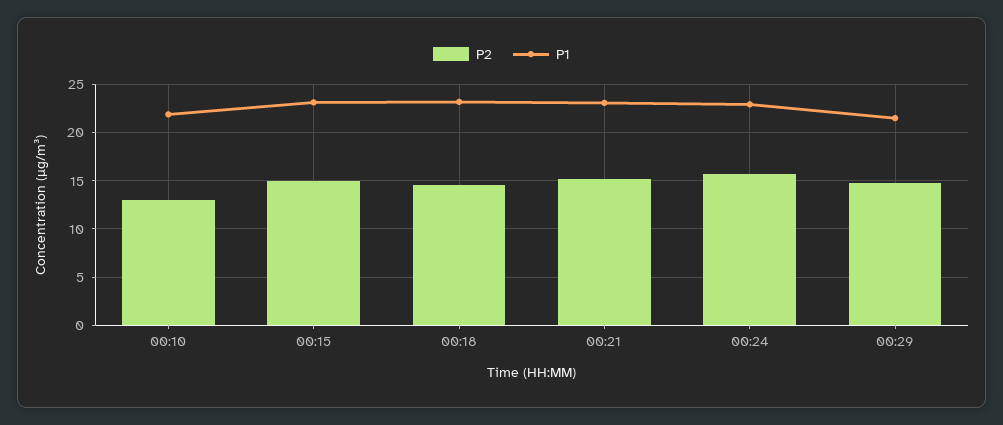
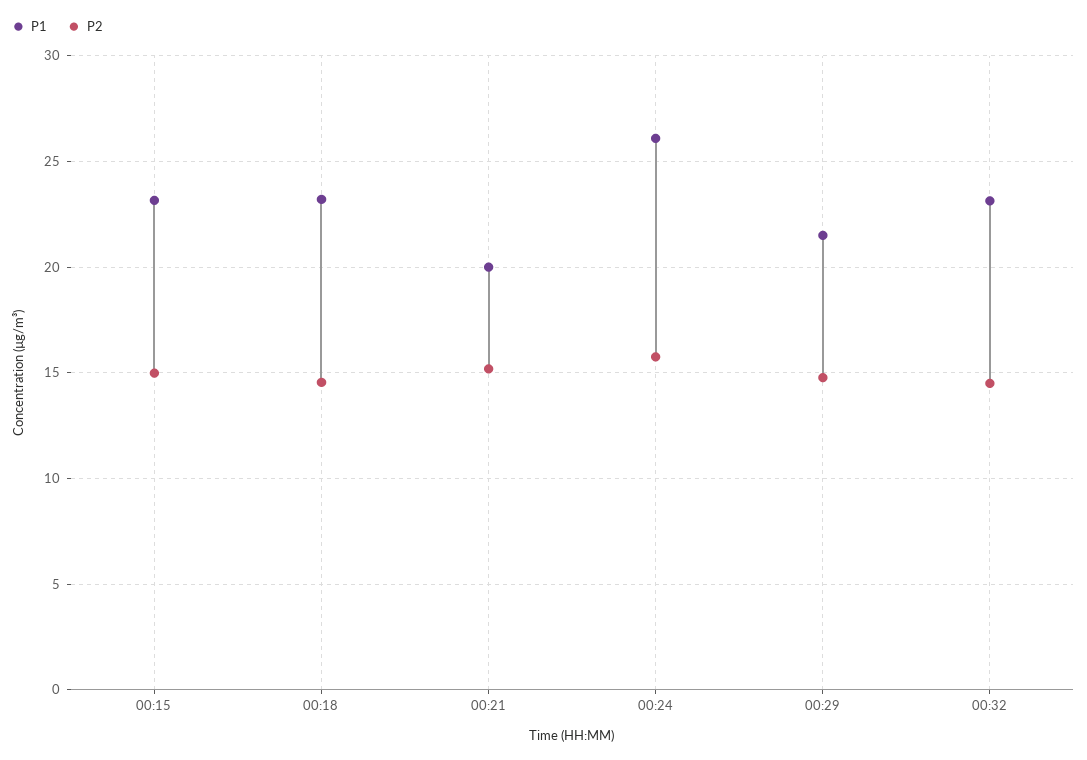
P2, 00:10: 13 -> none
P1, 00:10: 22 -> none
P1, 00:21: 23 -> 20
P1, 00:24: 23 -> 26
P1, 00:32: none -> 23
P2, 00:32: none -> 14.5

